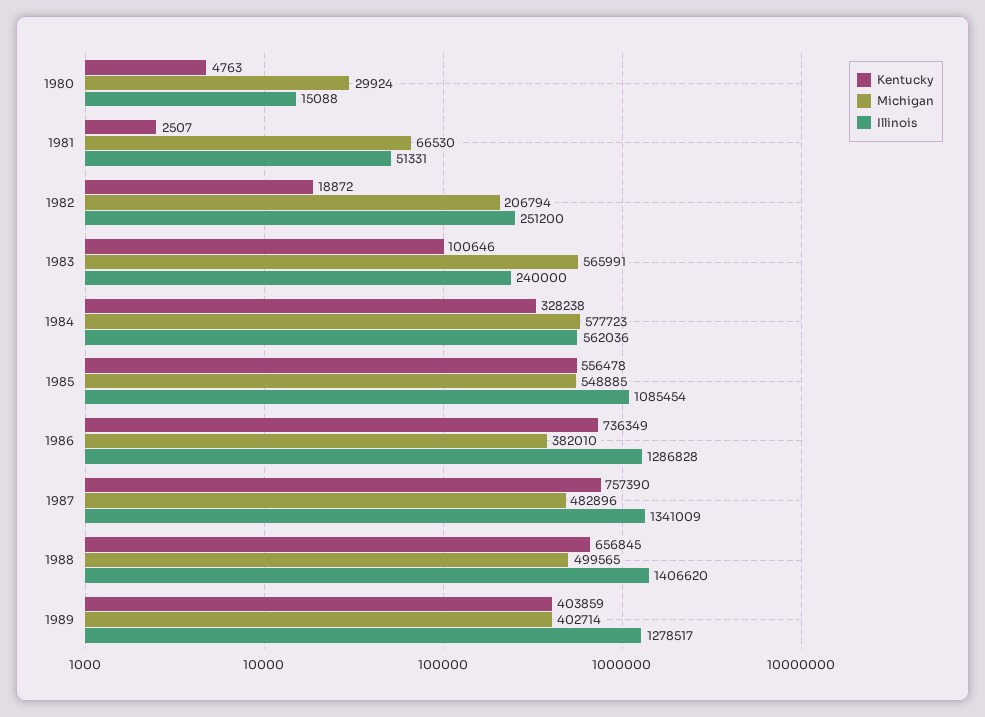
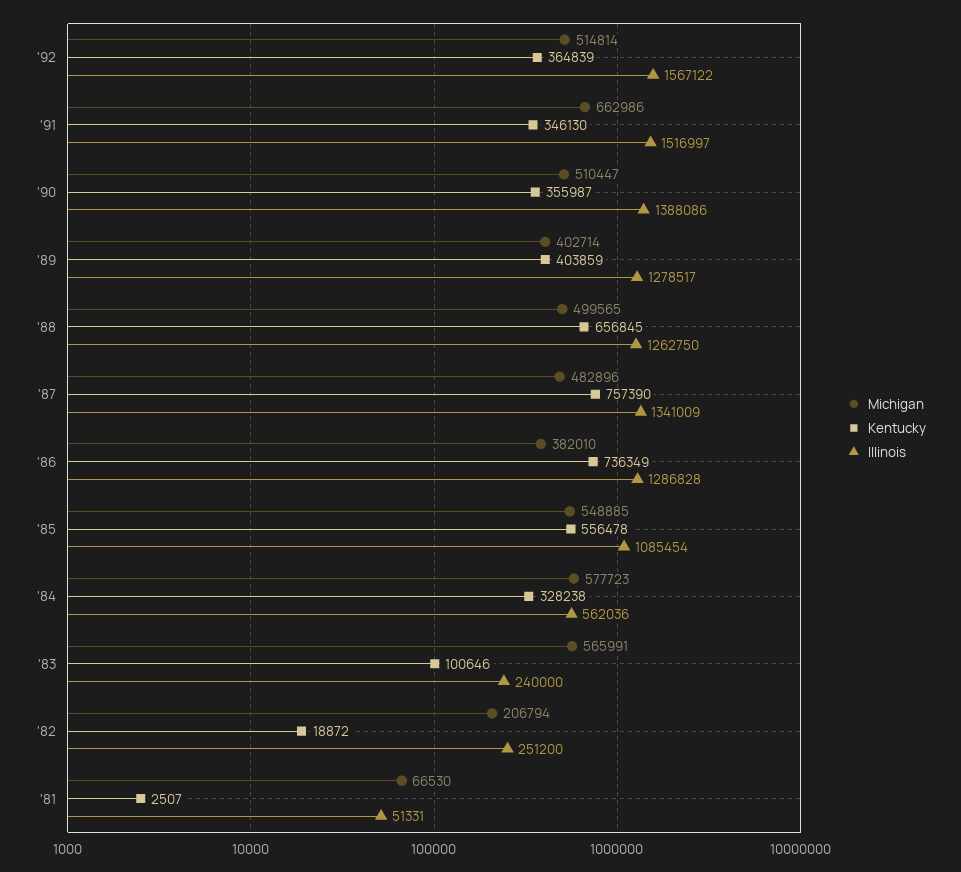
Kentucky, 1980: 4763 -> none
Michigan, 1980: 29924 -> none
Illinois, 1980: 15088 -> none
Illinois, 1988: 1406620 -> 1262750
Michigan, '92: none -> 514814
Kentucky, '92: none -> 364839
Illinois, '92: none -> 1567122
Michigan, '91: none -> 662986
Kentucky, '91: none -> 346130
Illinois, '91: none -> 1516997
Michigan, '90: none -> 510447
Kentucky, '90: none -> 355987
Illinois, '90: none -> 1388086

